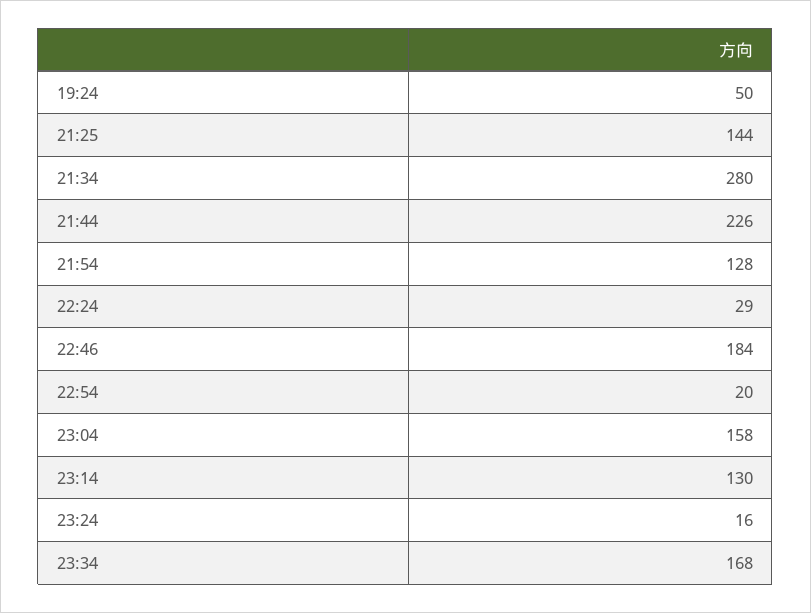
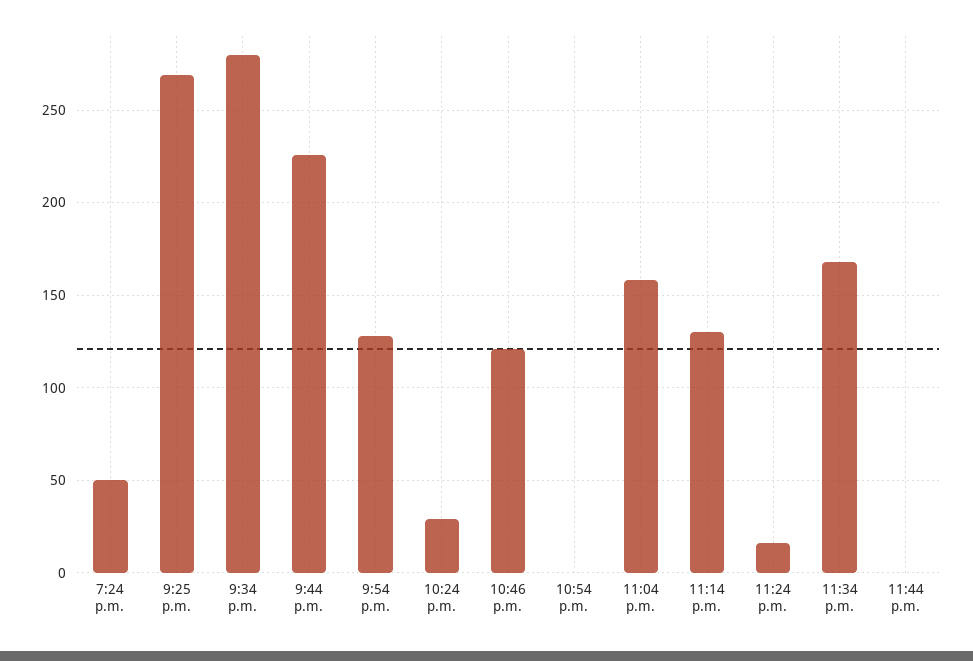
21:25: 144 -> 270
22:46: 184 -> 120
22:54: 20 -> 0
11:44 p.m.: none -> 0

